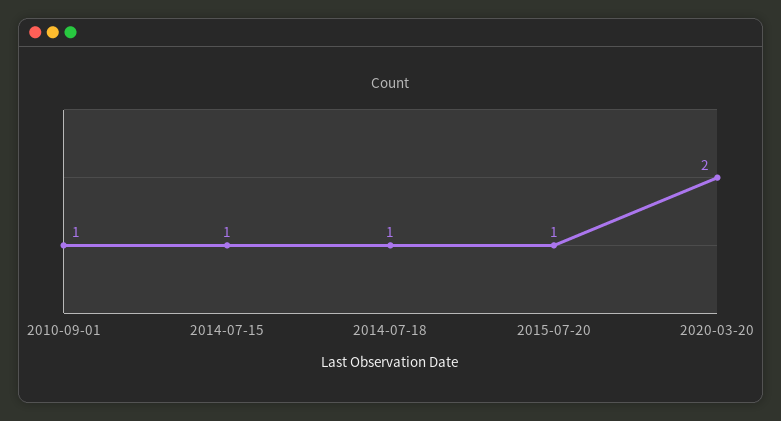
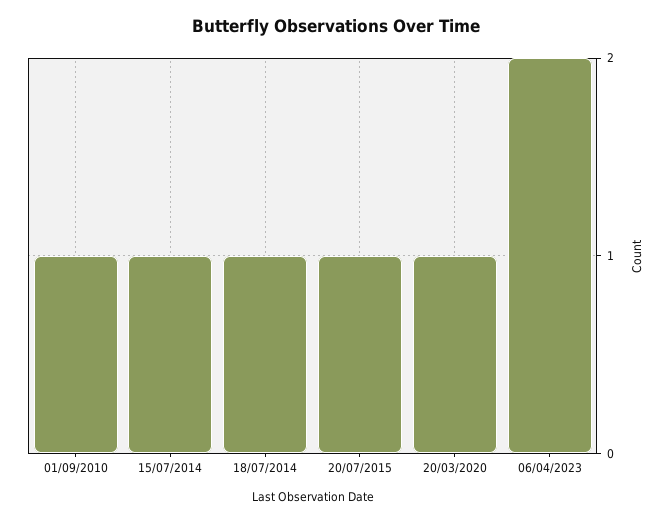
2020-03-20: 2 -> 1
06/04/2023: none -> 2

